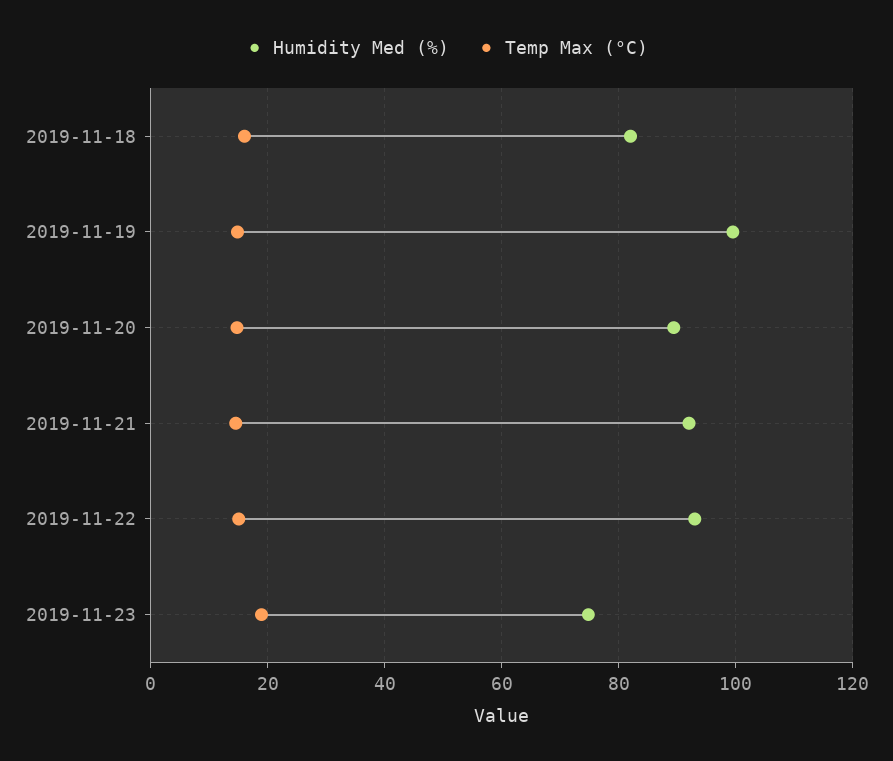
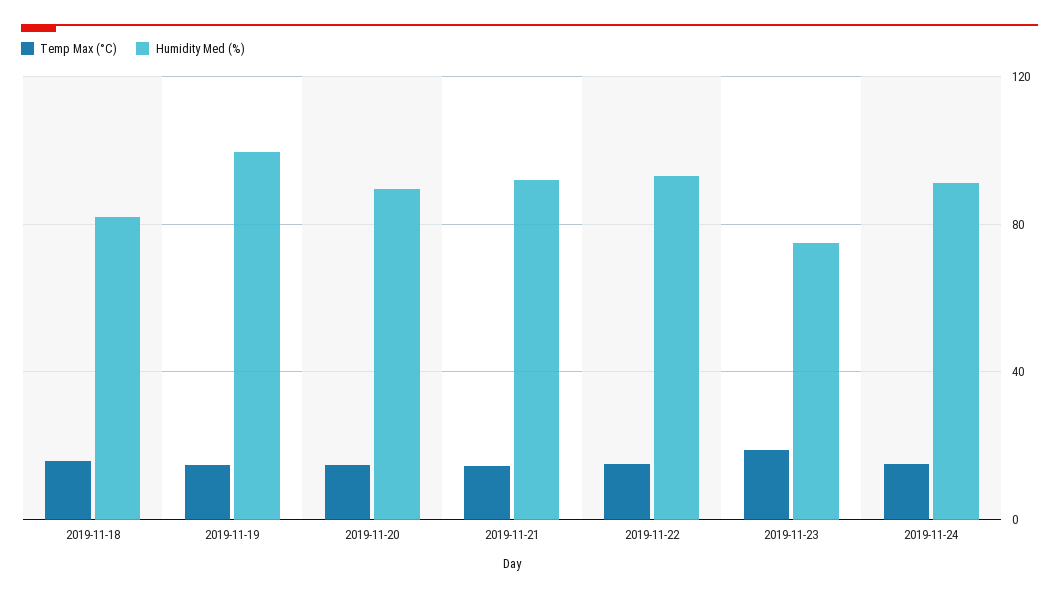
Temp Max (°C), 2019-11-24: none -> 15
Humidity Med (%), 2019-11-24: none -> 90

